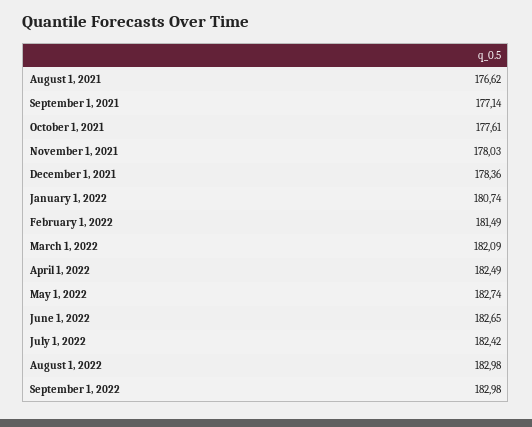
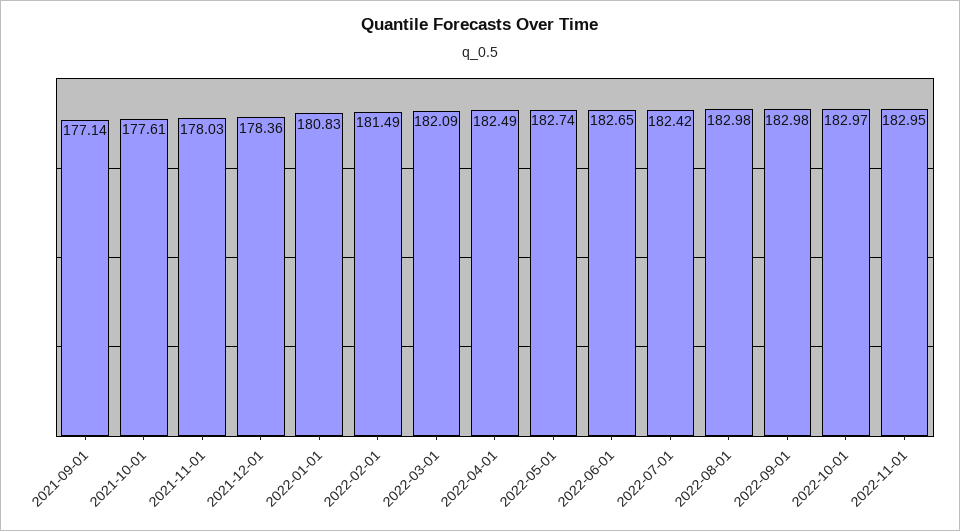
August 1, 2021: 176.62 -> none
January 1, 2022: 180.74 -> 180.83
2022-10-01: none -> 182.97
2022-11-01: none -> 182.95

